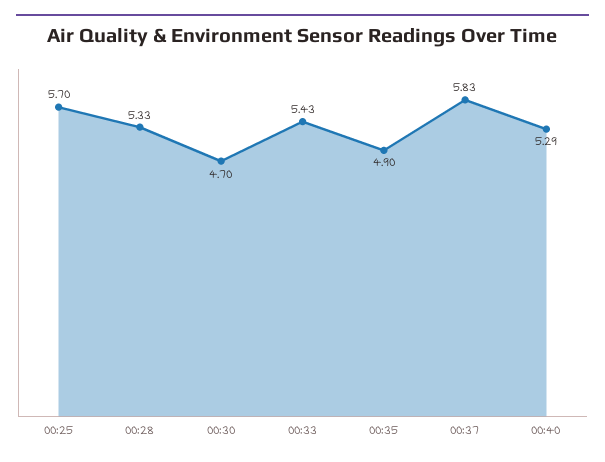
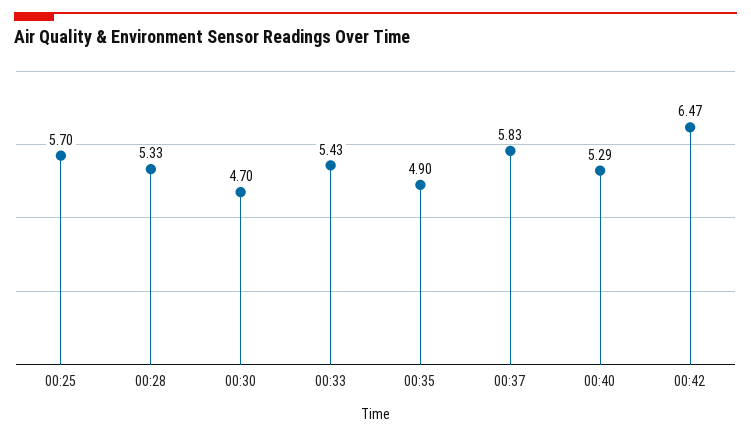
00:42: none -> 6.47

